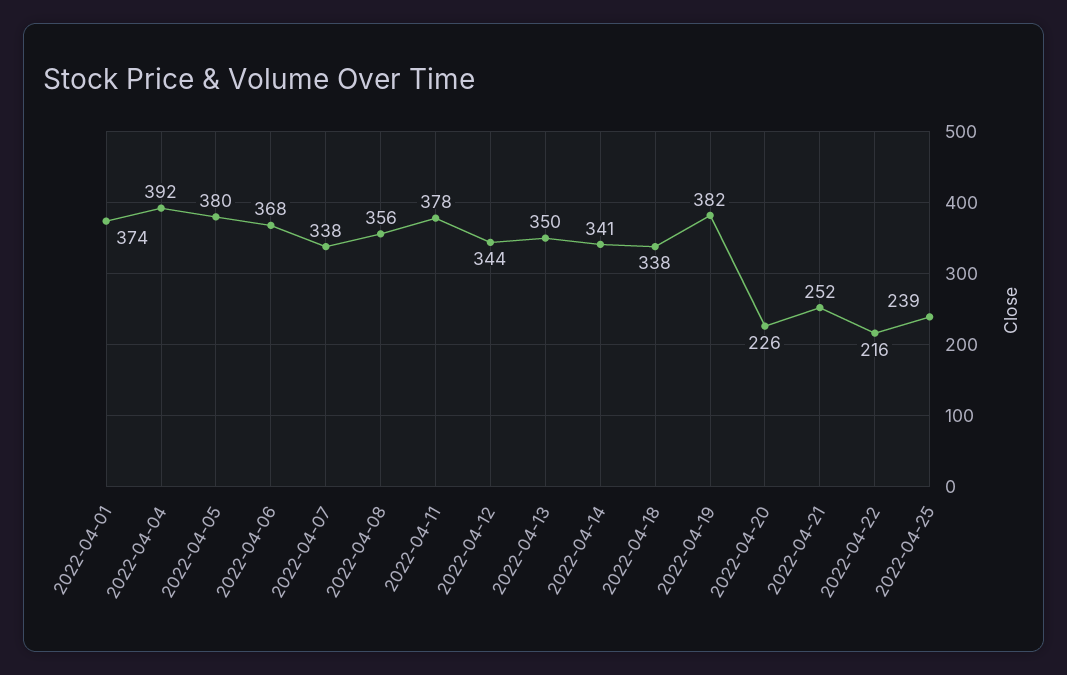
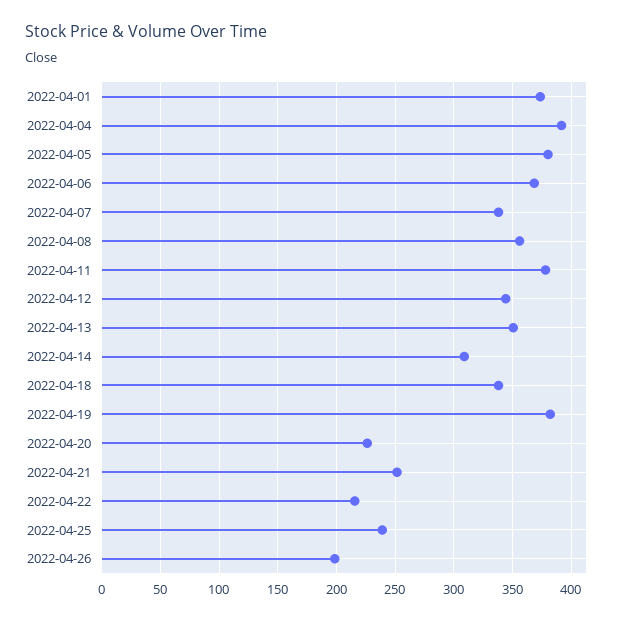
2022-04-14: 341 -> 310
2022-04-26: none -> 200

